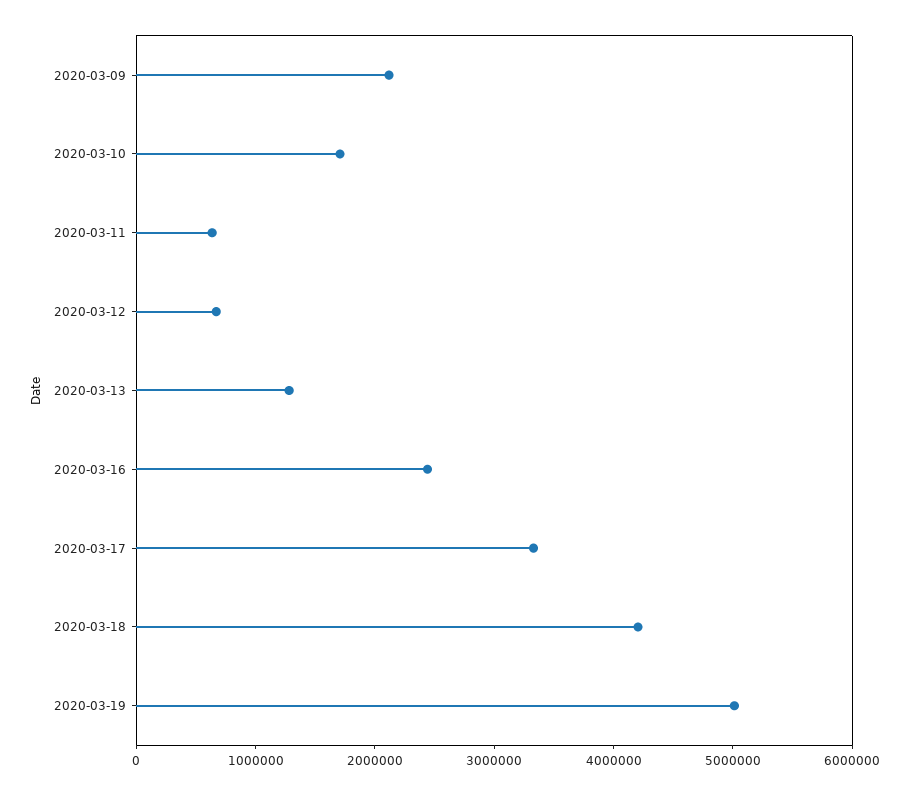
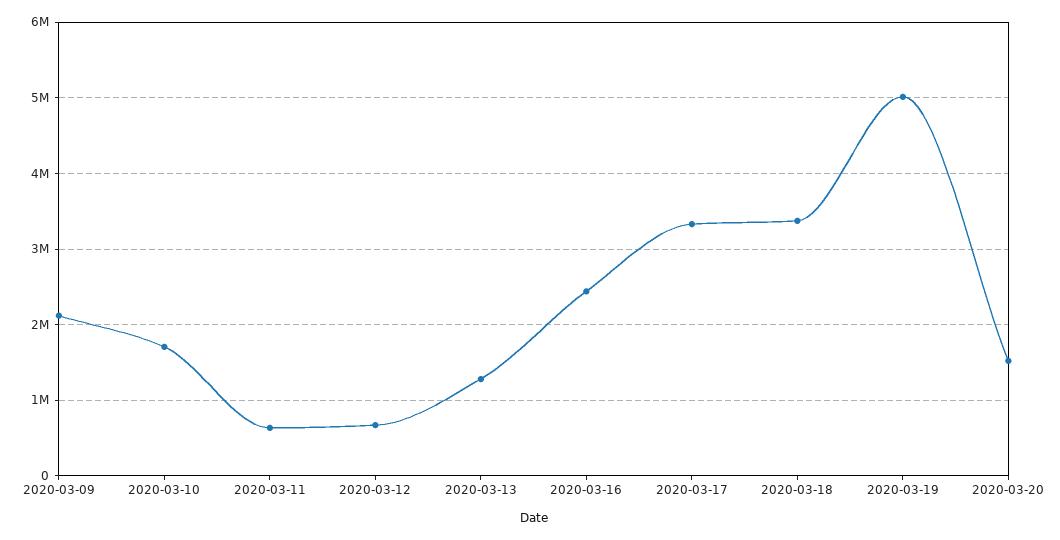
2020-03-18: 4200000 -> 3400000
2020-03-20: none -> 1500000

